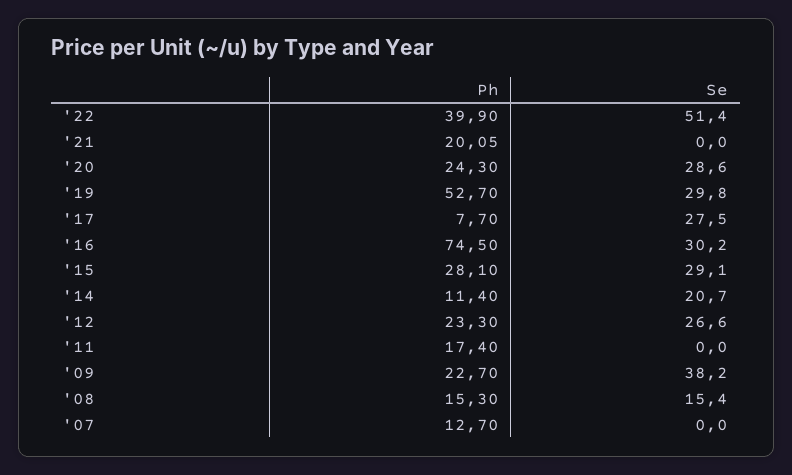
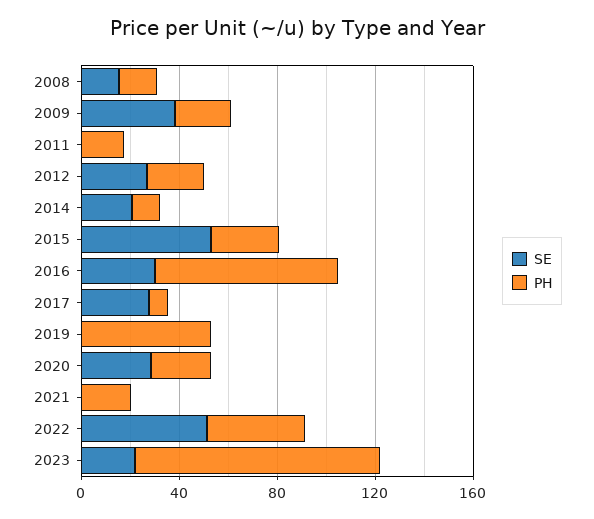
Se, '19: 29.8 -> 0
Se, '15: 29.1 -> 50
Ph, '07: 12.7 -> none
Se, '07: 0 -> none
Se, 2023: none -> 20
Ph, 2023: none -> 100

